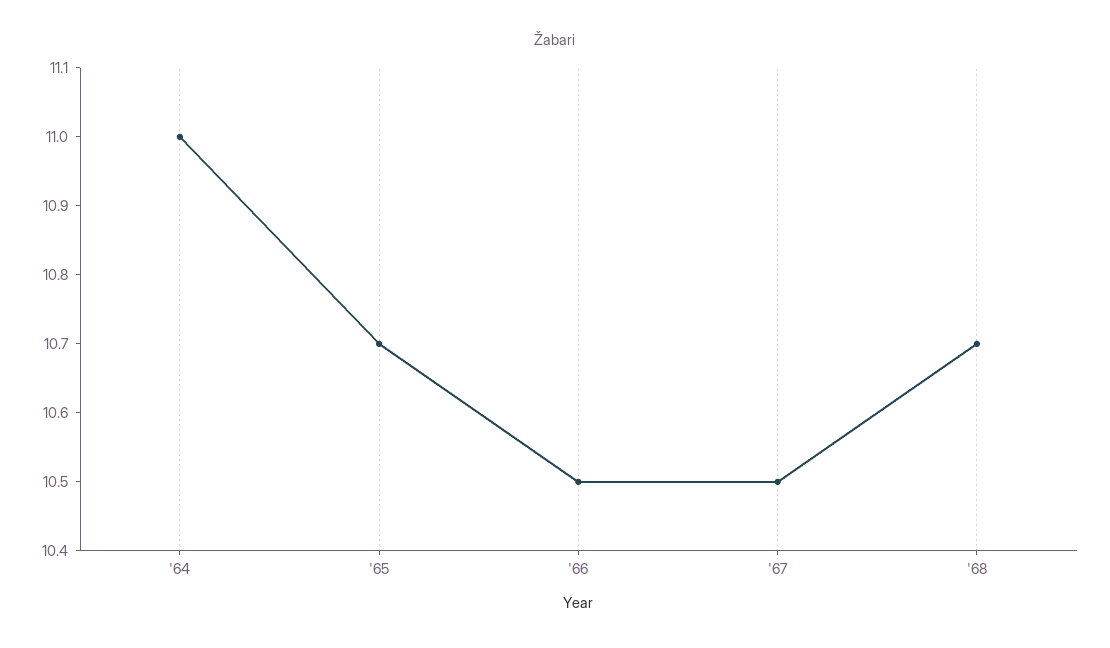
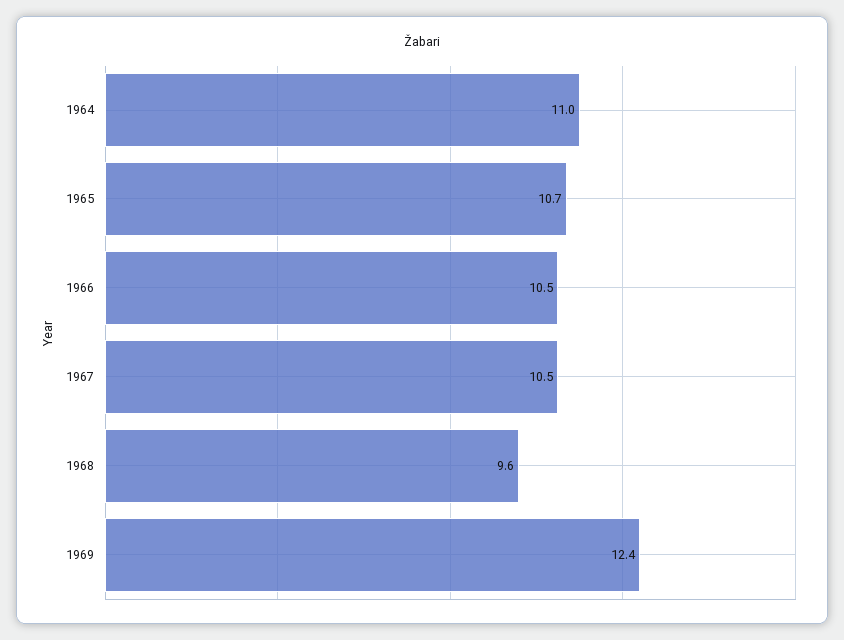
'68: 10.7 -> 9.6
1969: none -> 12.4

